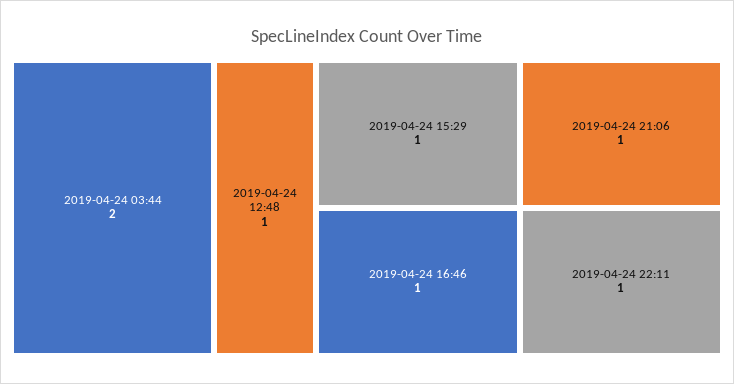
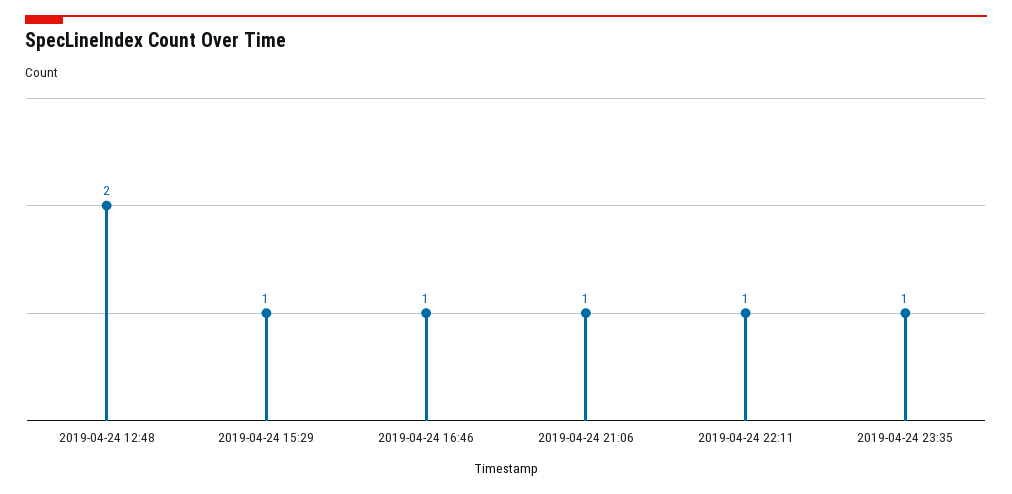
2019-04-24 03:44: 2 -> none
2019-04-24 12:48: 1 -> 2
2019-04-24 23:35: none -> 1

